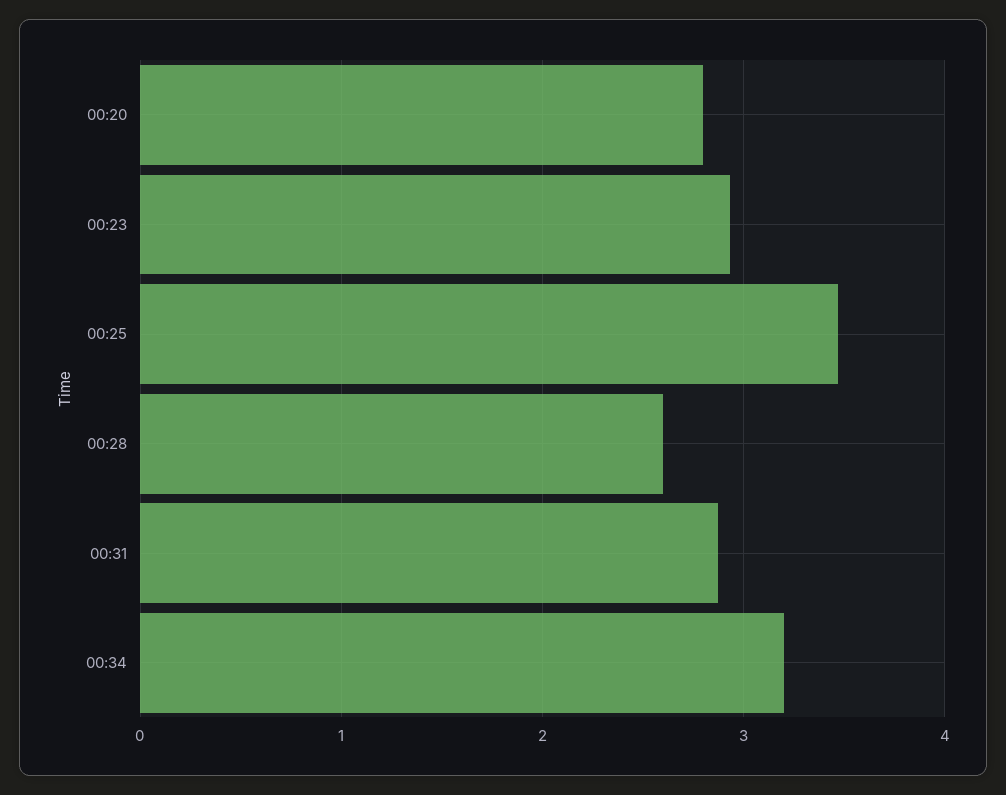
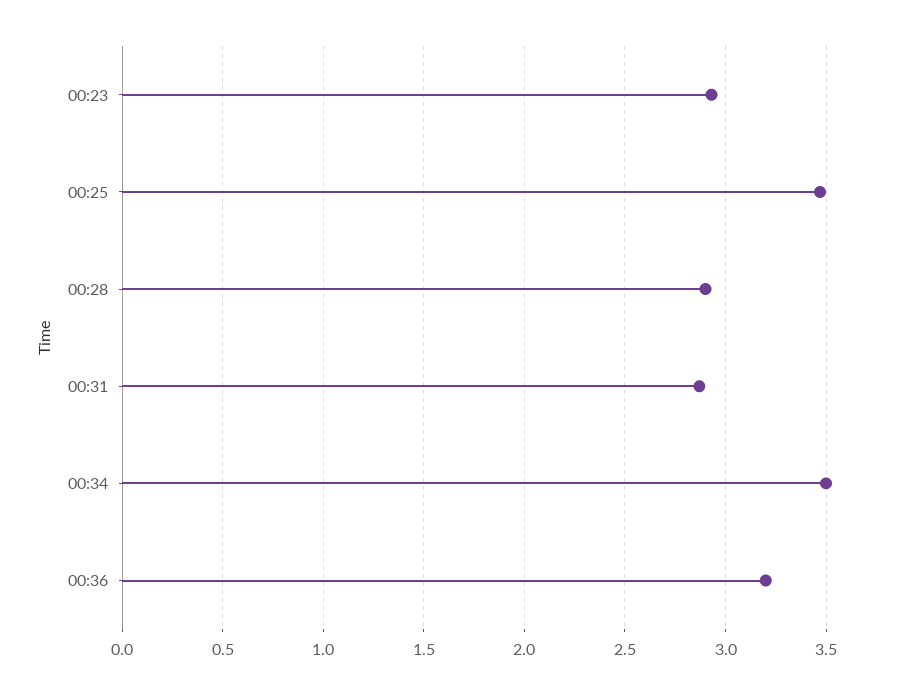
00:20: 2.8 -> none
00:28: 2.6 -> 2.9
00:34: 3.2 -> 3.5
00:36: none -> 3.2

